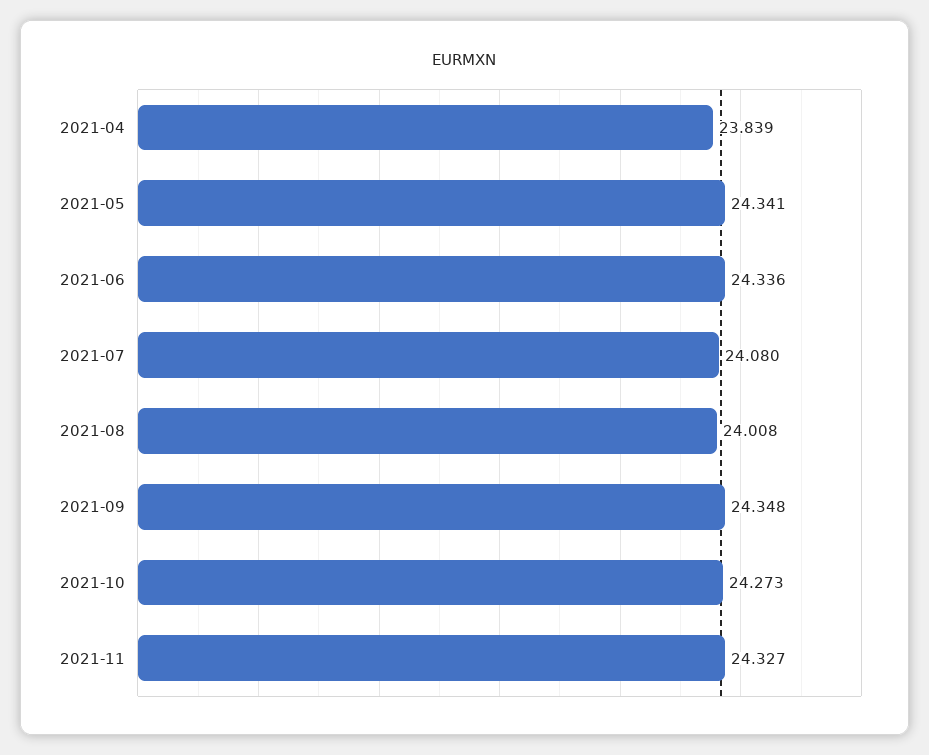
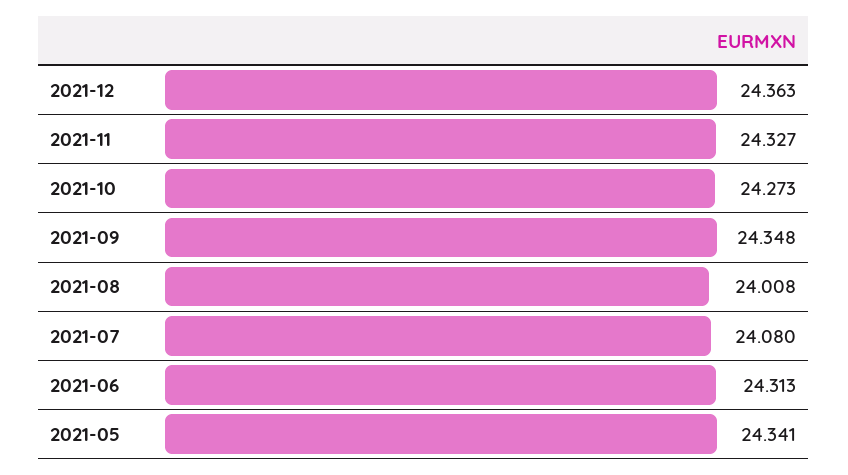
2021-04: 23.839 -> none
2021-06: 24.336 -> 24.313
2021-12: none -> 24.363

